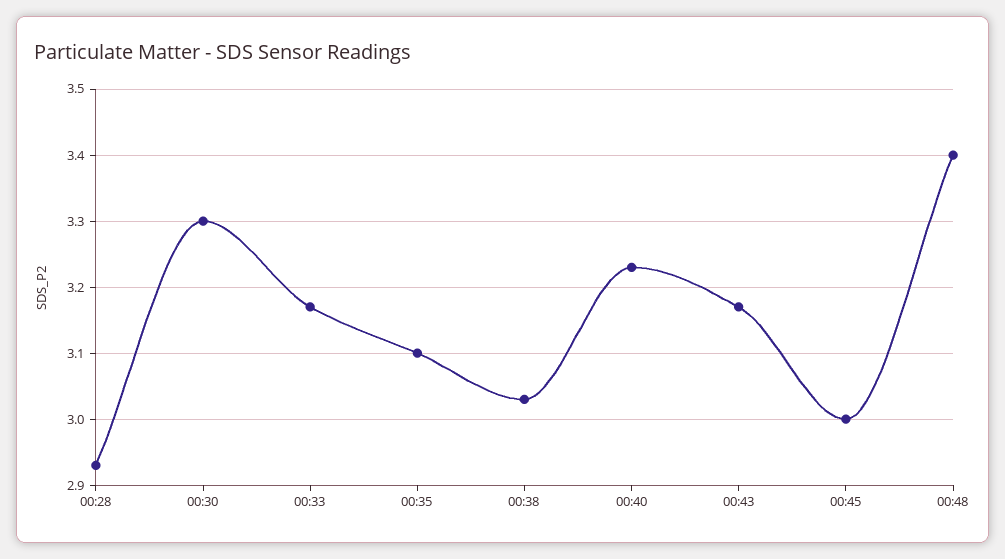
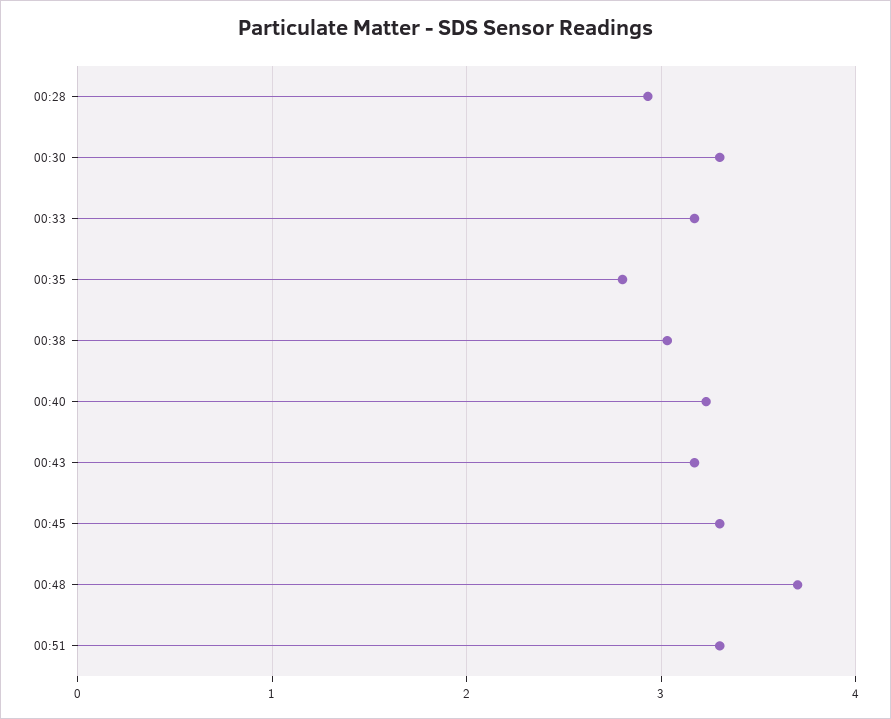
00:35: 3.1 -> 2.8
00:45: 3 -> 3.3
00:48: 3.4 -> 3.7
00:51: none -> 3.3

